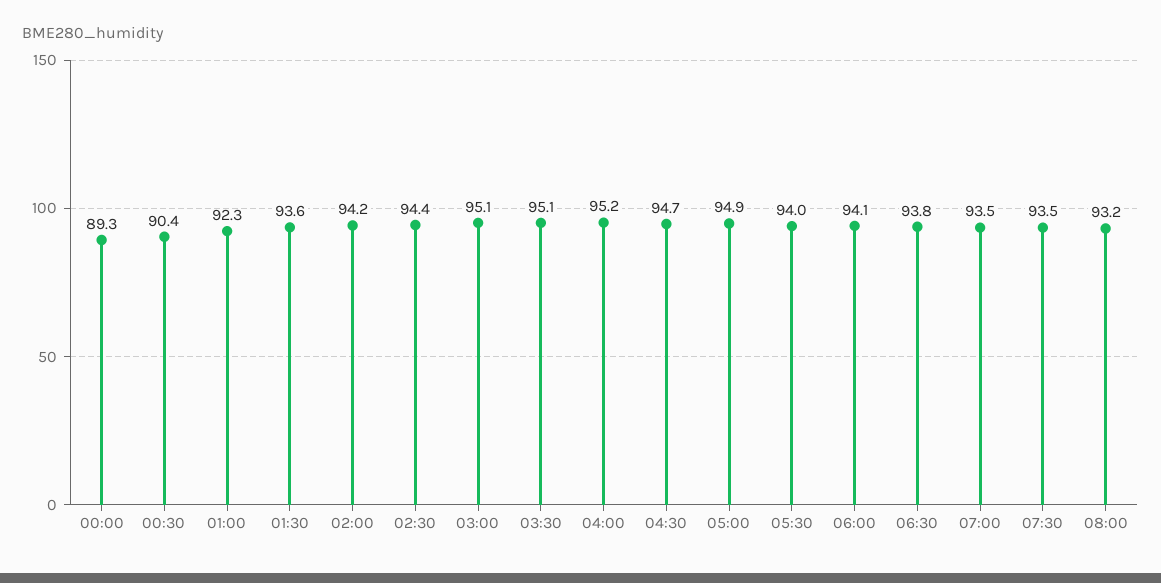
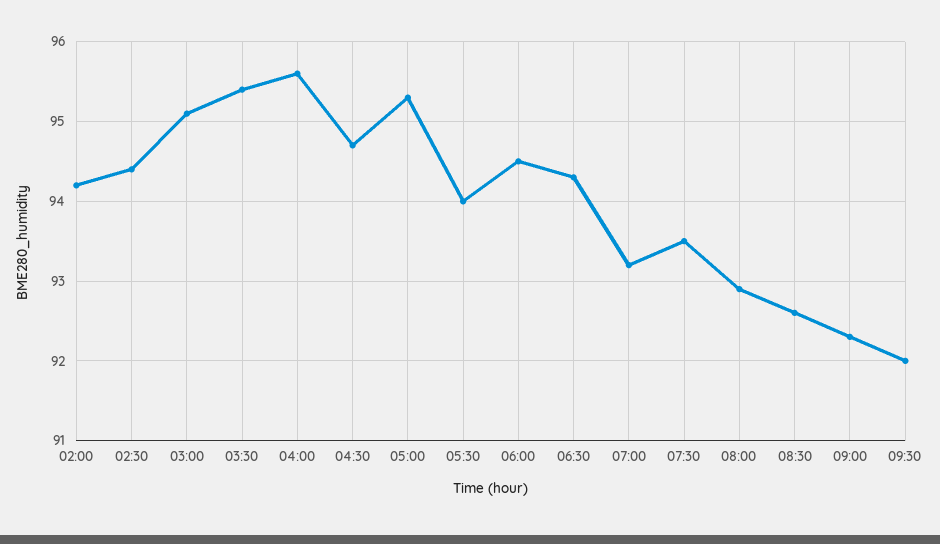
00:00: 89.3 -> none
00:30: 90.4 -> none
01:00: 92.3 -> none
01:30: 93.6 -> none
03:30: 95.1 -> 95.4
04:00: 95.2 -> 95.6
05:00: 94.9 -> 95.3
06:00: 94.1 -> 94.5
06:30: 93.8 -> 94.3
07:00: 93.5 -> 93.2
08:00: 93.2 -> 92.9
08:30: none -> 92.6
09:00: none -> 92.3
09:30: none -> 92

